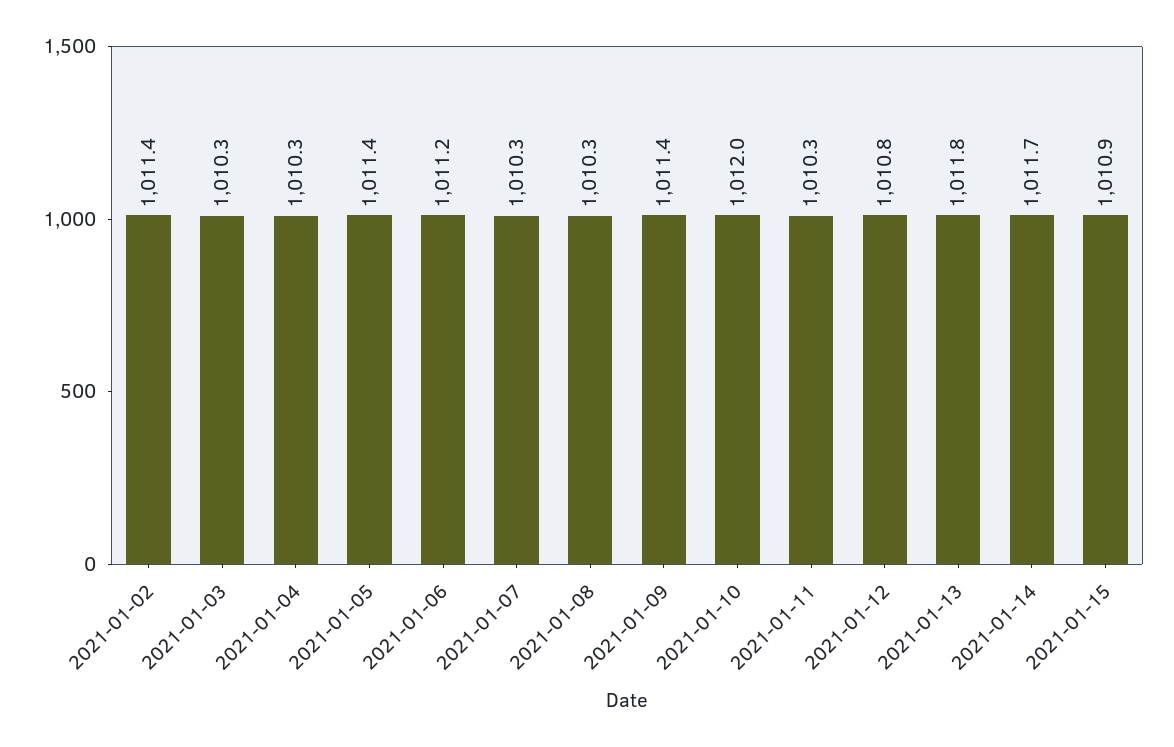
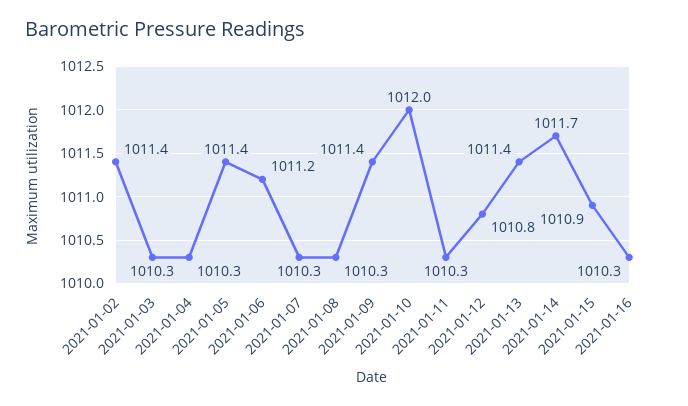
2021-01-13: 1011.8 -> 1011.4
2021-01-16: none -> 1010.3

